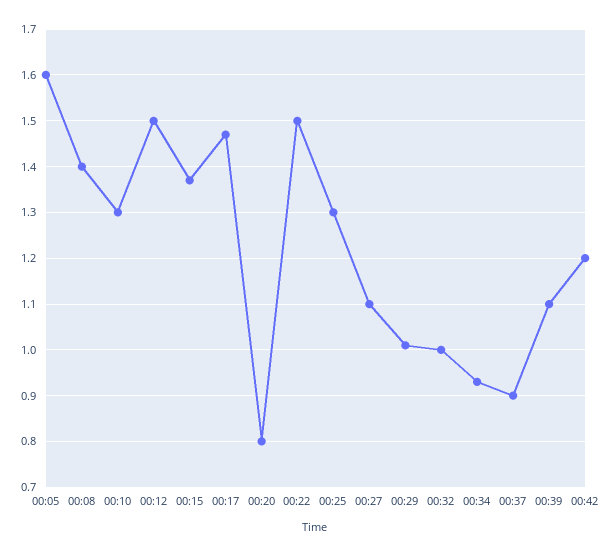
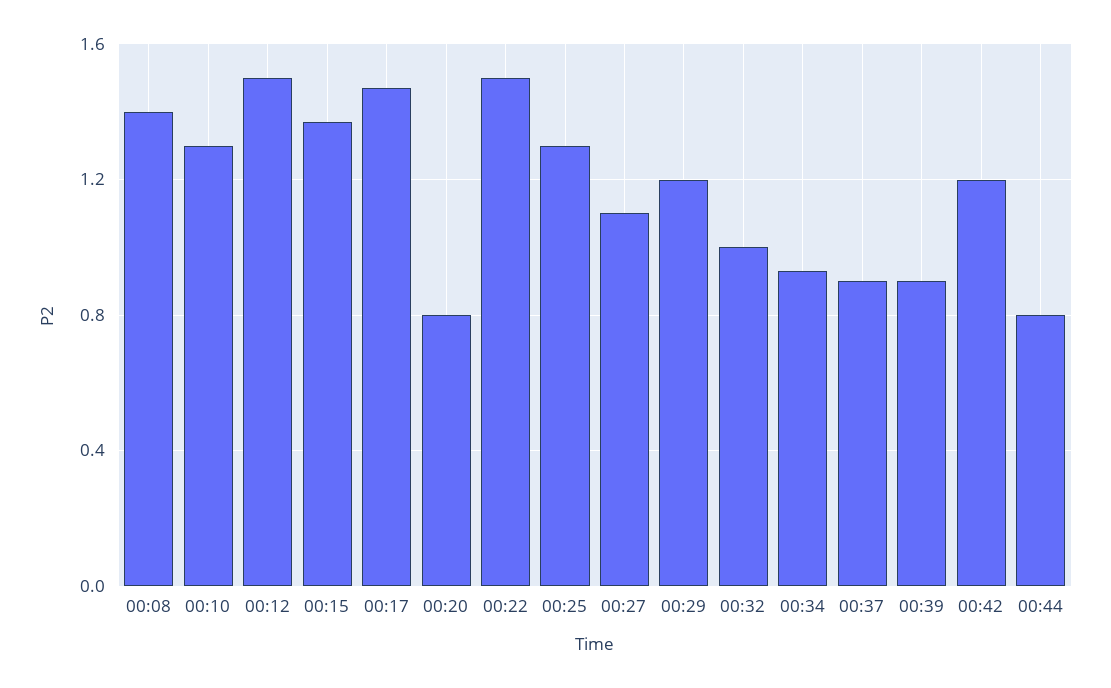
00:05: 1.6 -> none
00:29: 1 -> 1.2
00:39: 1.1 -> 0.9
00:44: none -> 0.8

